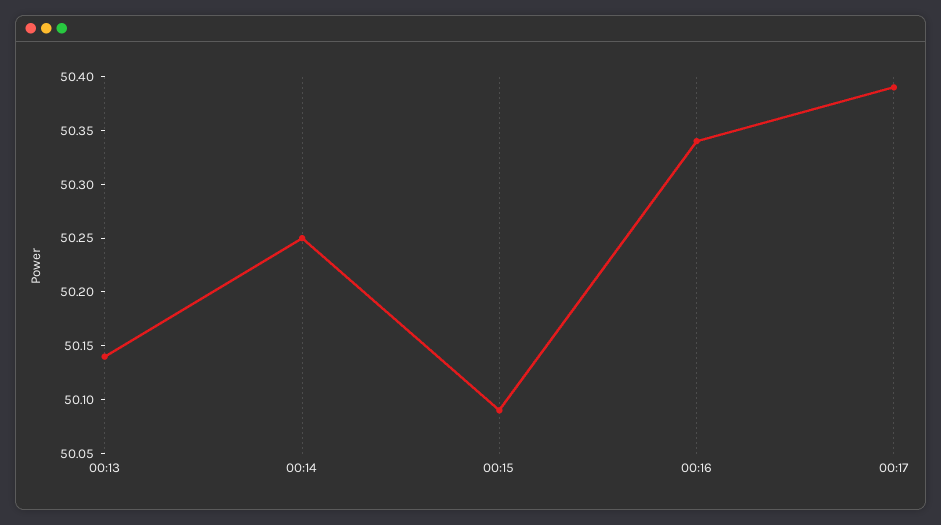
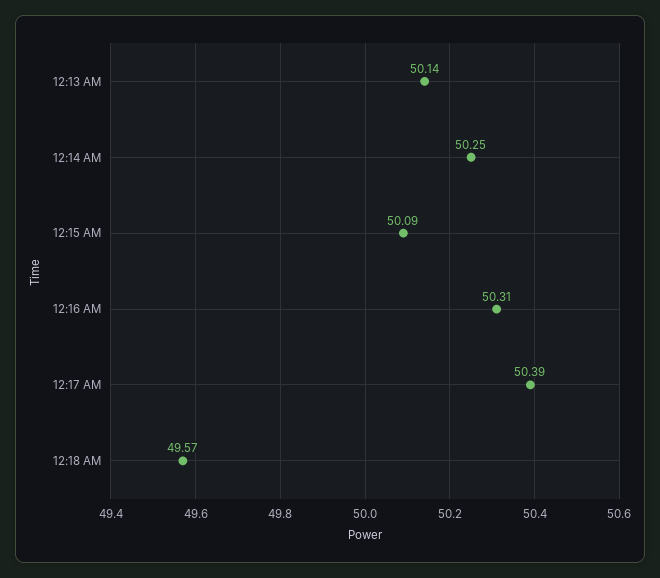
00:16: 50.34 -> 50.31
12:18 AM: none -> 49.57

